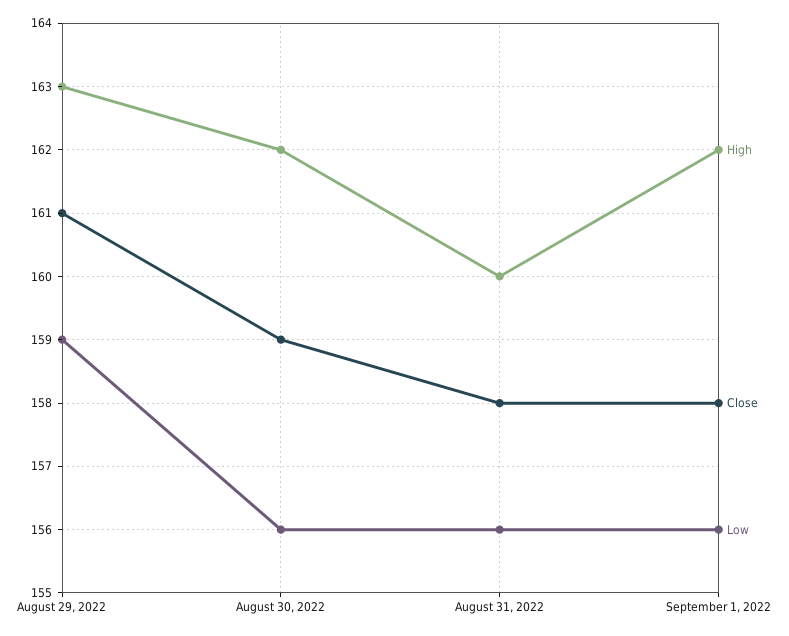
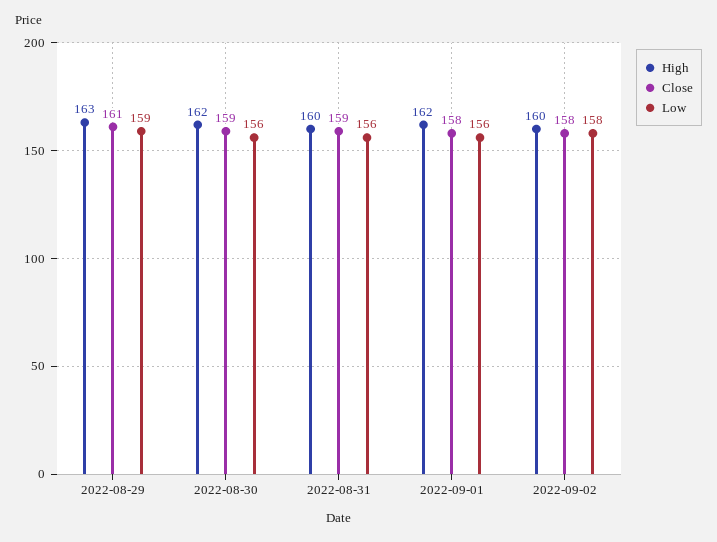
Close, August 31, 2022: 158 -> 159
High, 2022-09-02: none -> 160
Close, 2022-09-02: none -> 158
Low, 2022-09-02: none -> 158

